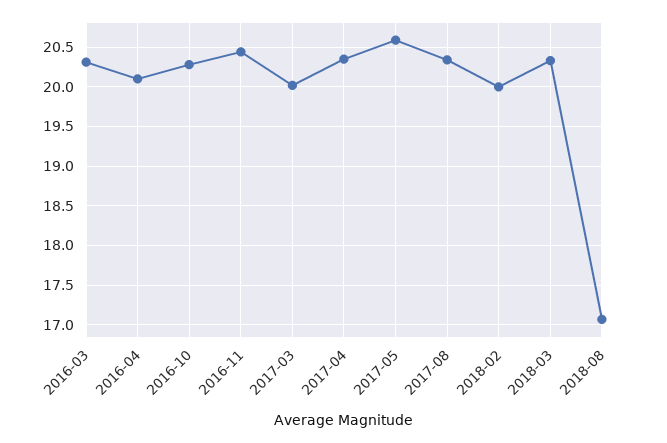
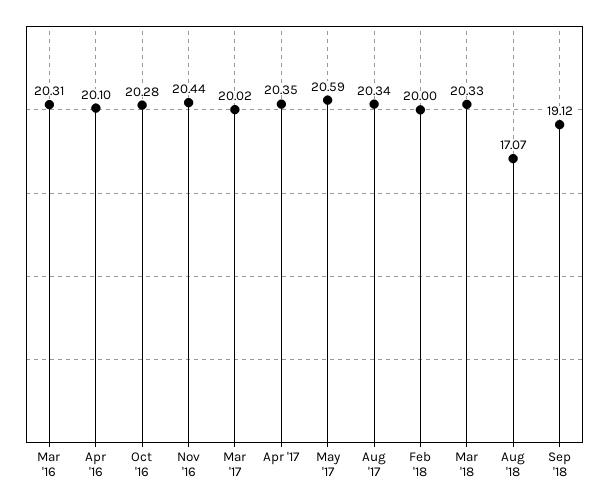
Sep '18: none -> 19.12

